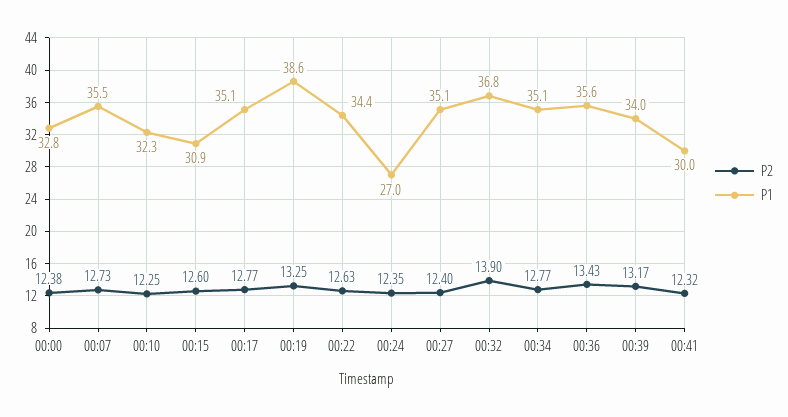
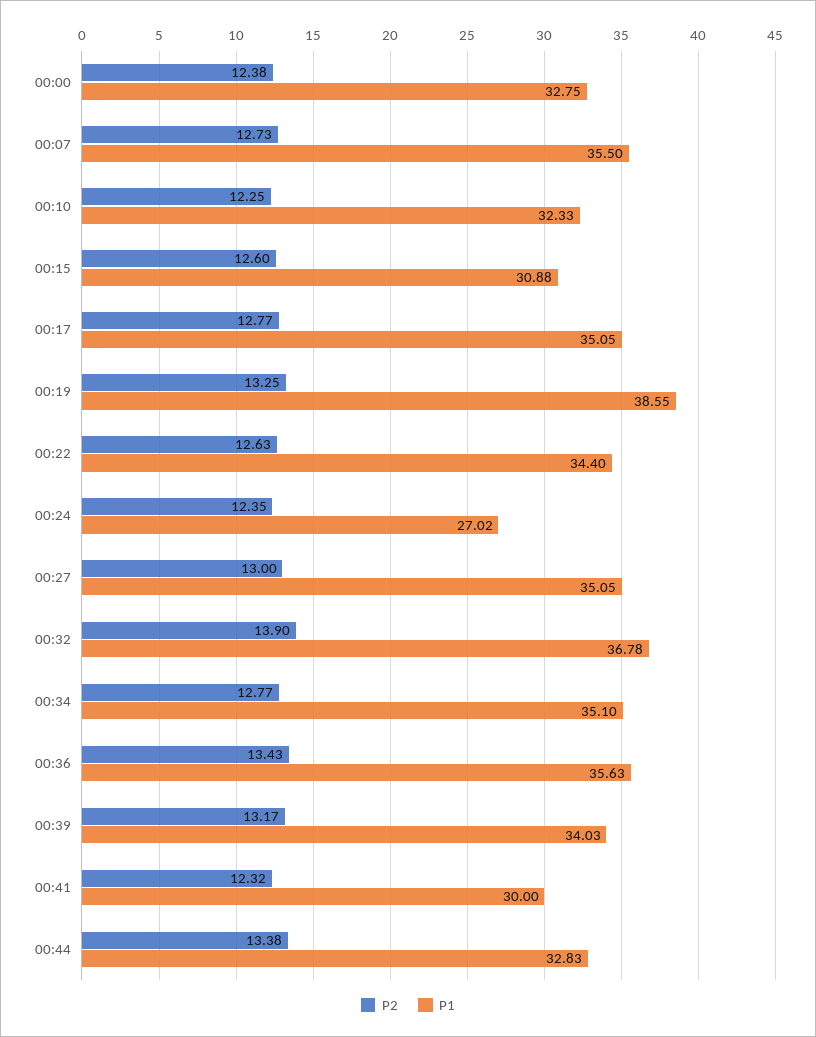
P2, 00:27: 12.4 -> 13
P2, 00:44: none -> 13.38
P1, 00:44: none -> 32.83

